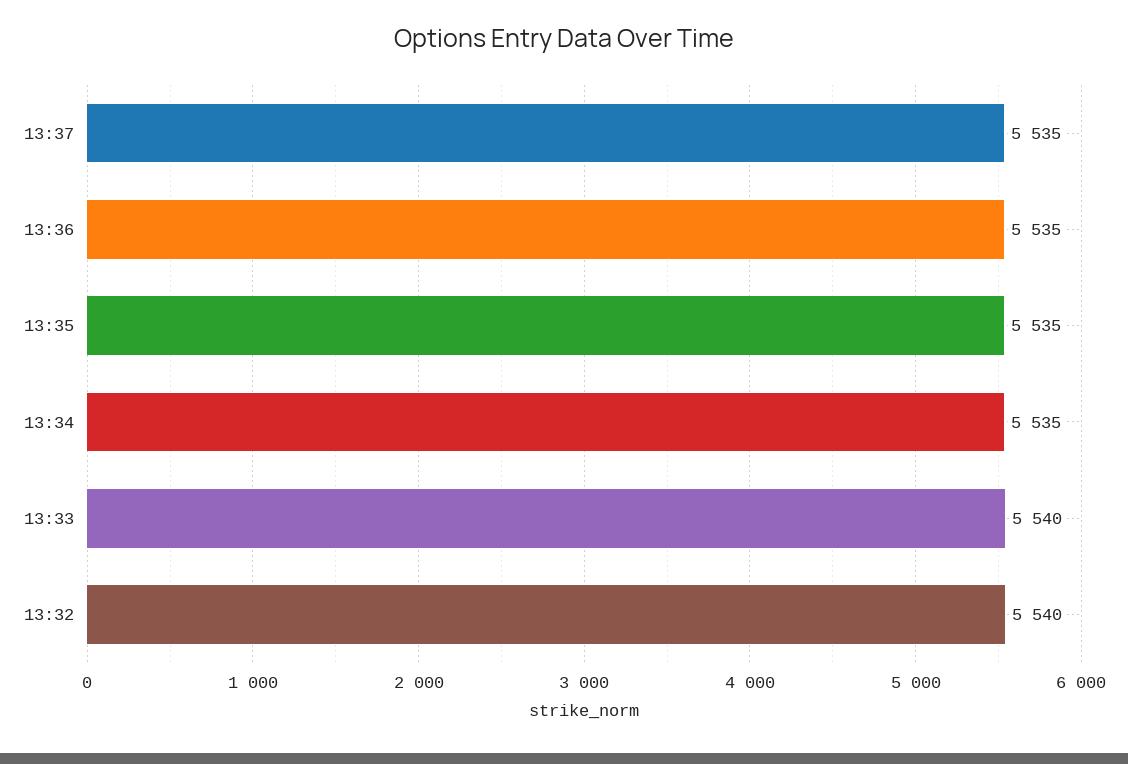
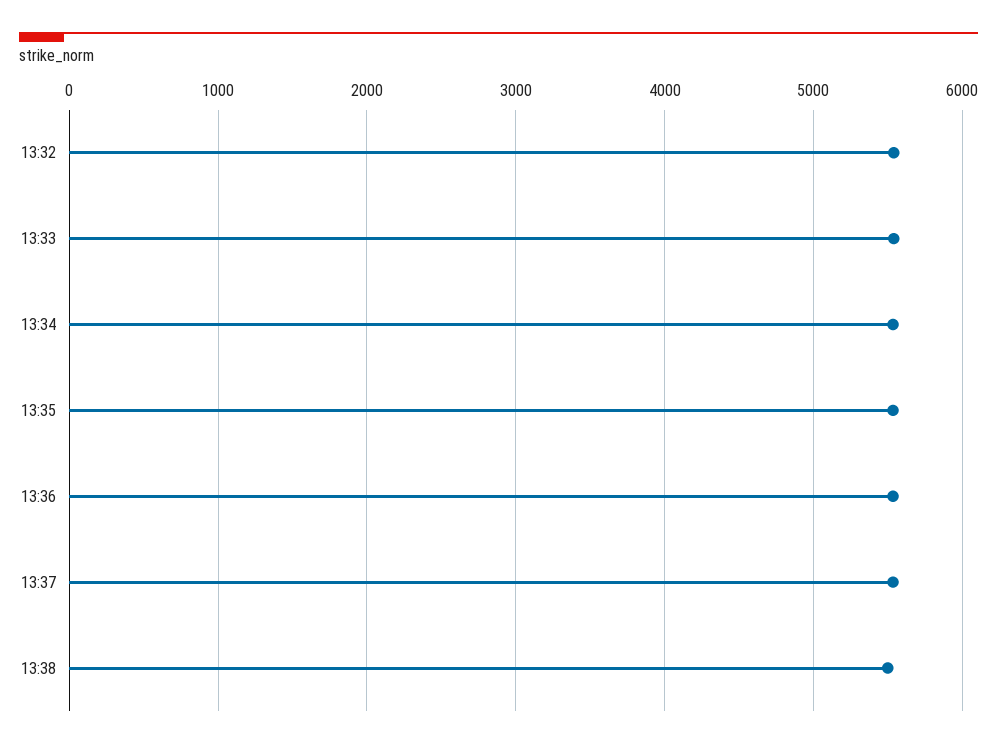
13:38: none -> 5500

